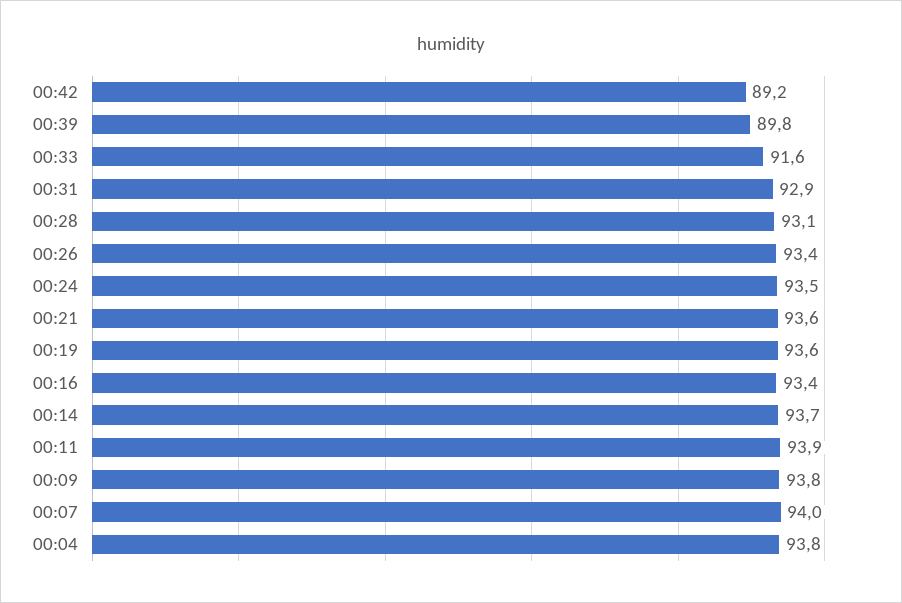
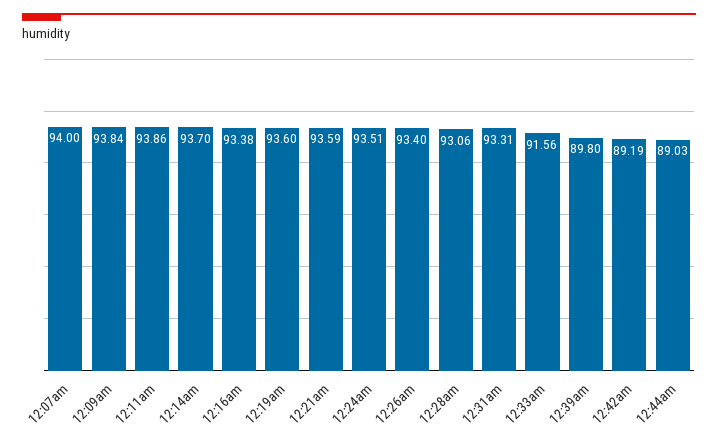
00:31: 92.9 -> 93.31
00:04: 93.8 -> none
12:44am: none -> 89.03

